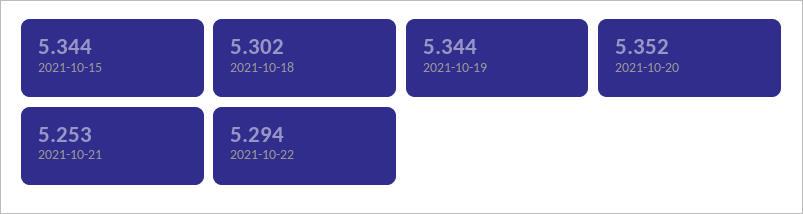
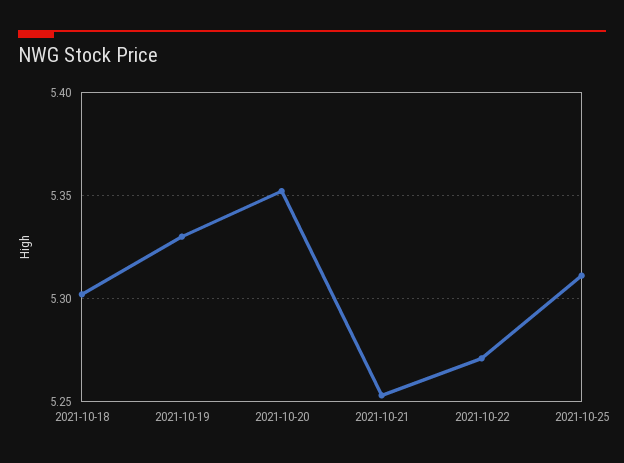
2021-10-15: 5.344 -> none
2021-10-19: 5.344 -> 5.33
2021-10-22: 5.294 -> 5.27
2021-10-25: none -> 5.31

